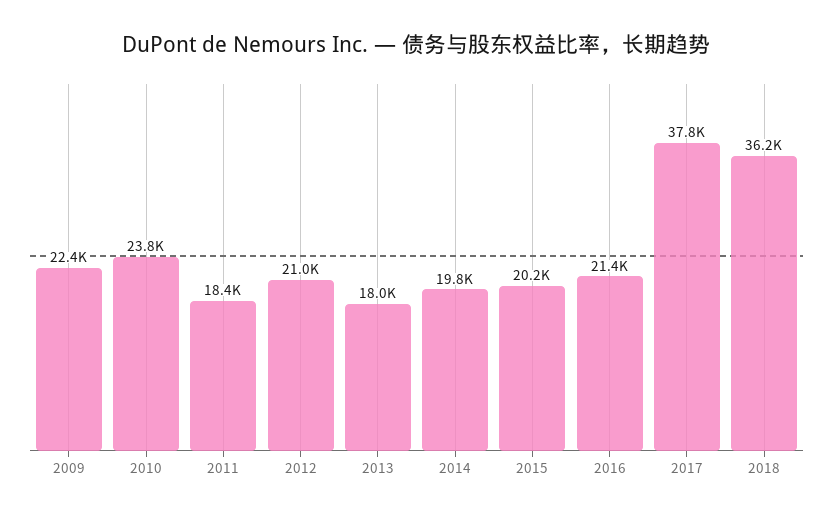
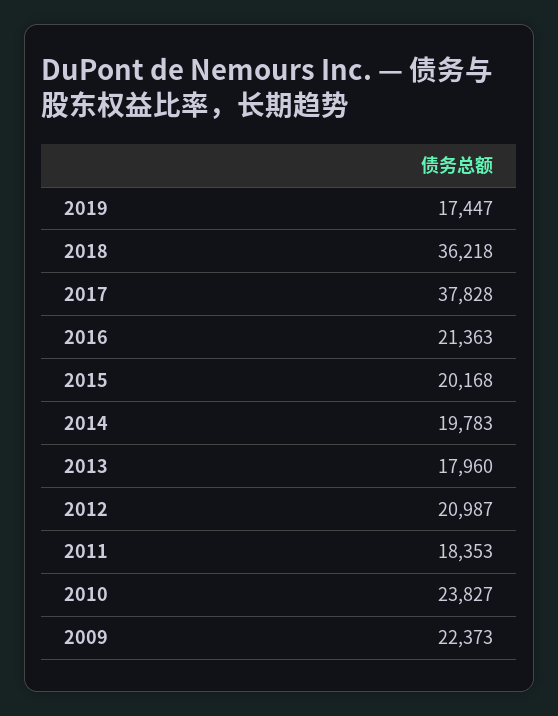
2019: none -> 17447

